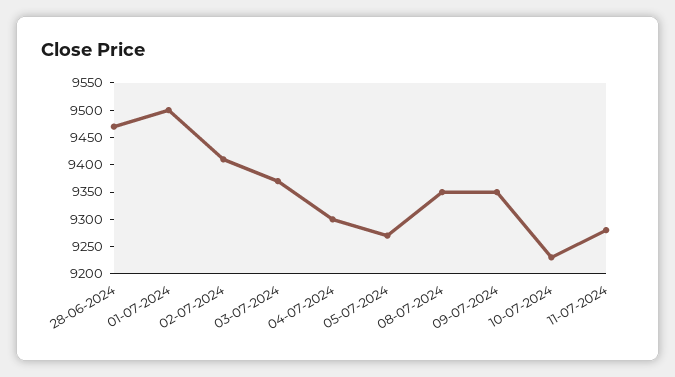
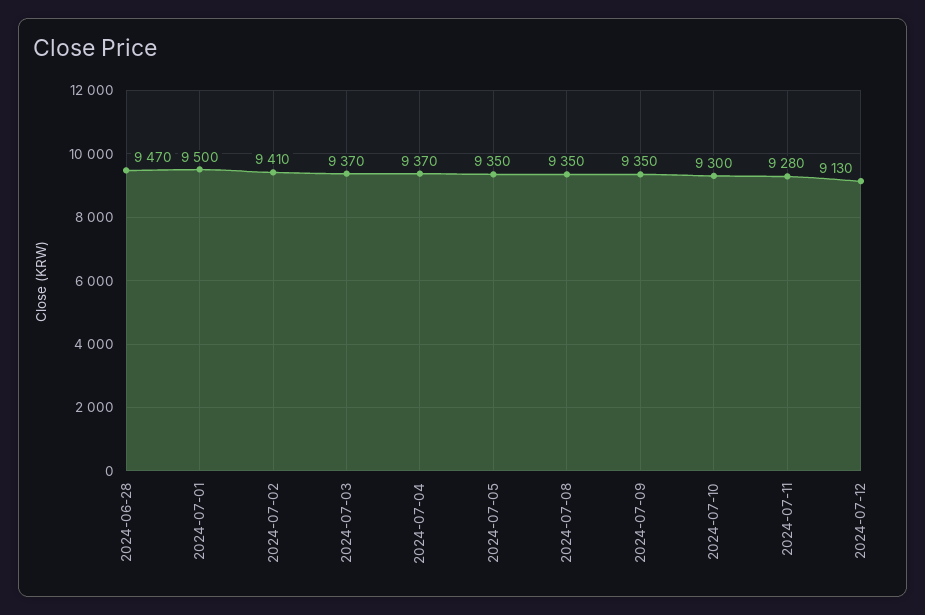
04-07-2024: 9300 -> 9370
05-07-2024: 9275 -> 9350
10-07-2024: 9225 -> 9300
2024-07-12: none -> 9130

